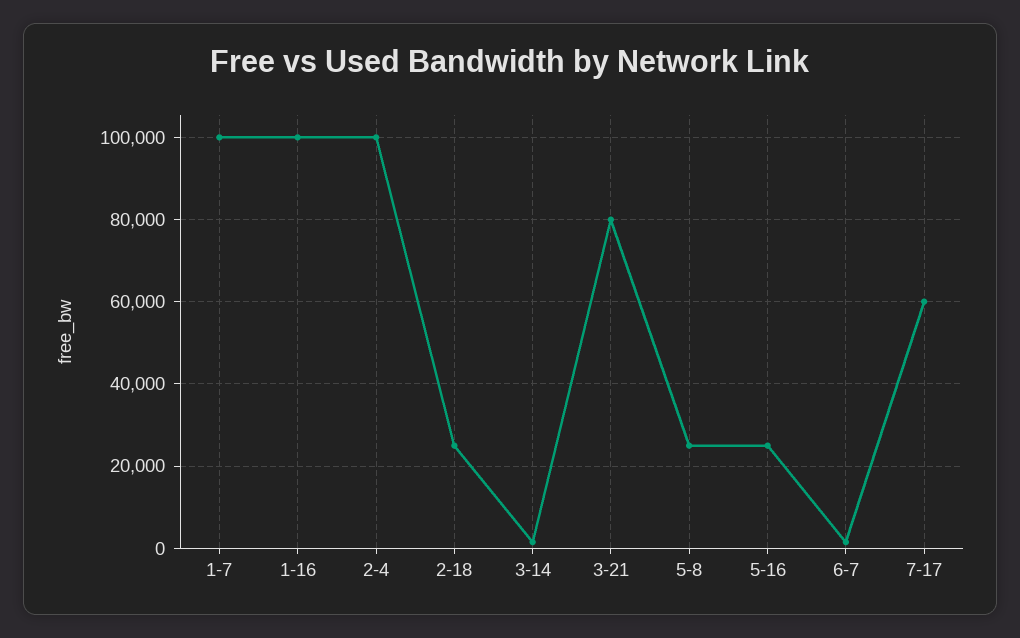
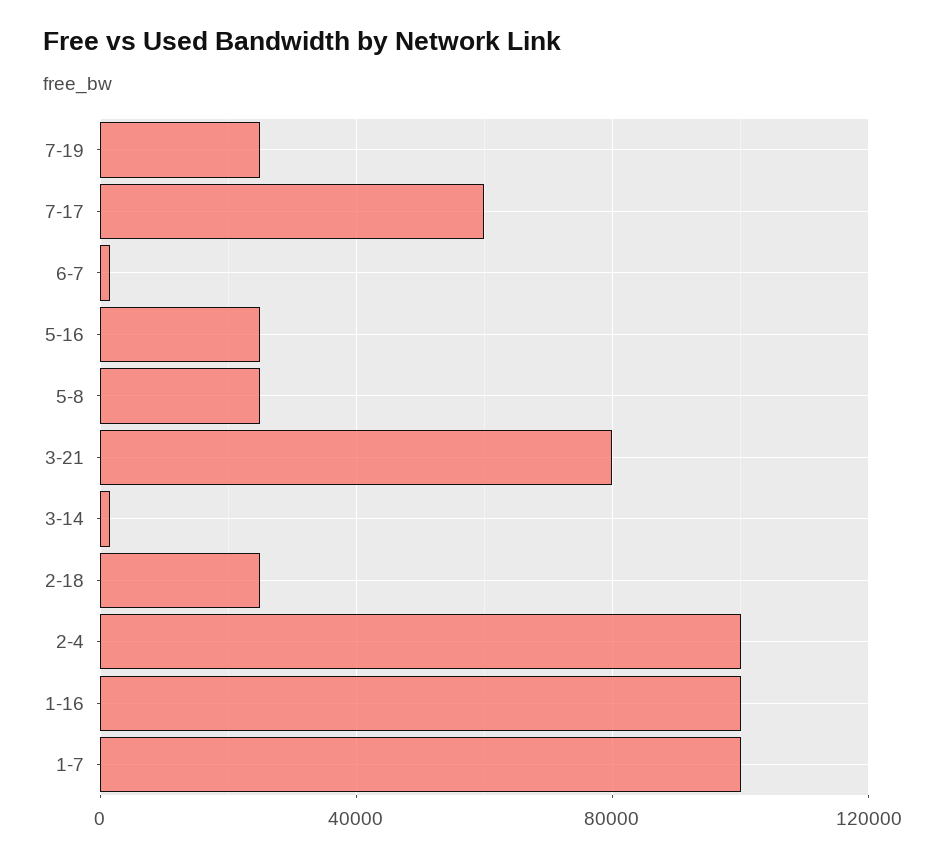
7-19: none -> 25000

